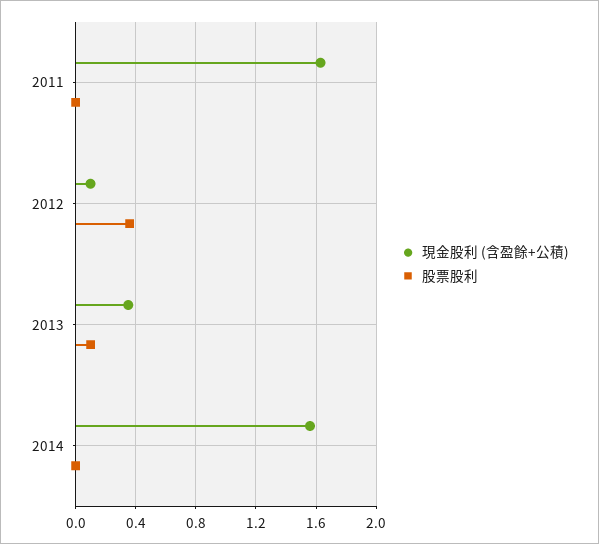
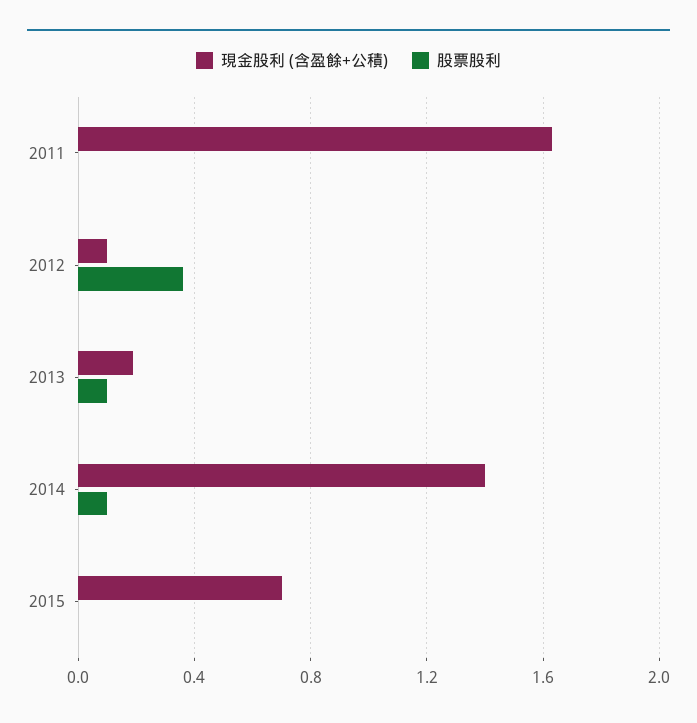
現金股利 (含盈餘+公積), 2013: 0.35 -> 0.2
現金股利 (含盈餘+公積), 2014: 1.55 -> 1.4
股票股利, 2014: 0 -> 0.1
現金股利 (含盈餘+公積), 2015: none -> 0.7
股票股利, 2015: none -> 0

